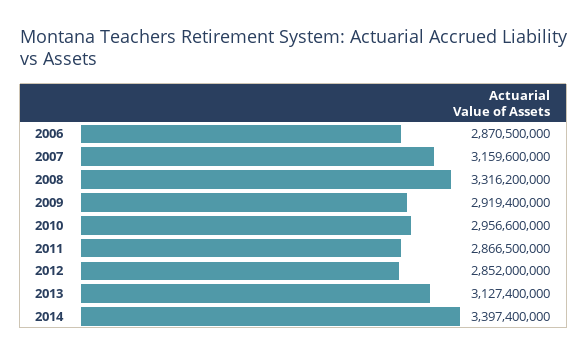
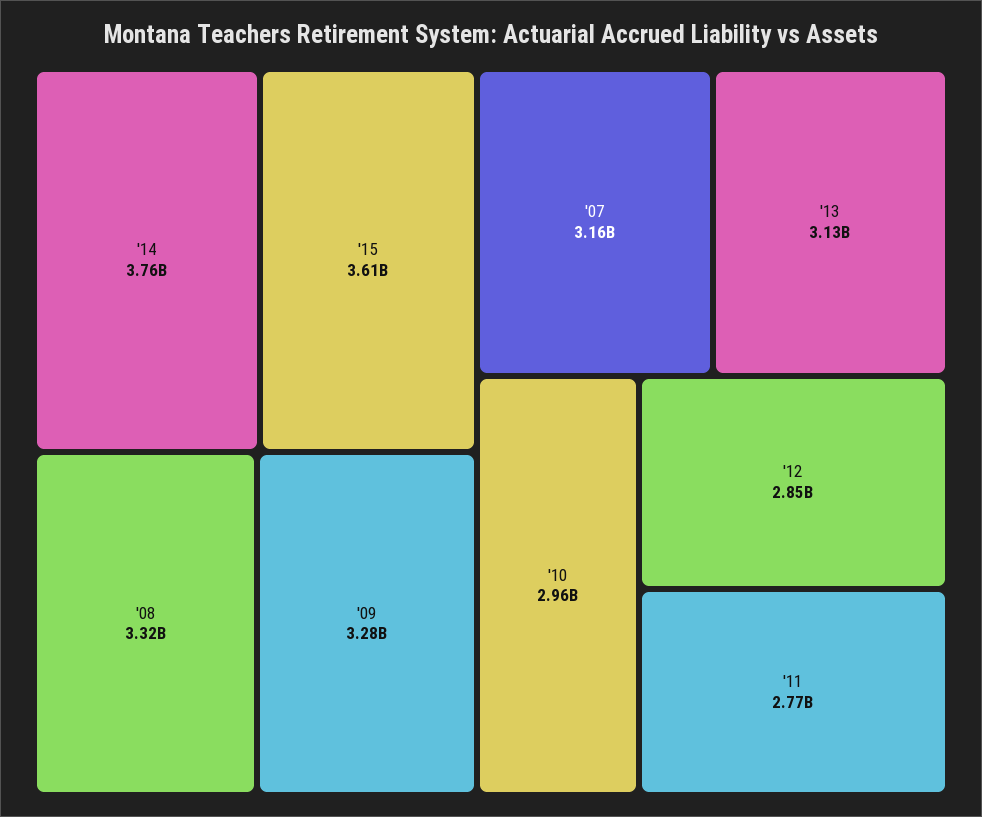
2006: 2870500000 -> none
2009: 2919400000 -> 3280000000
2011: 2866500000 -> 2770000000
2014: 3397400000 -> 3760000000
'15: none -> 3610000000

